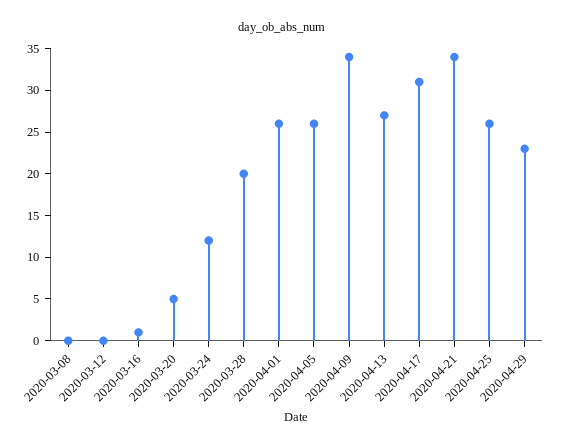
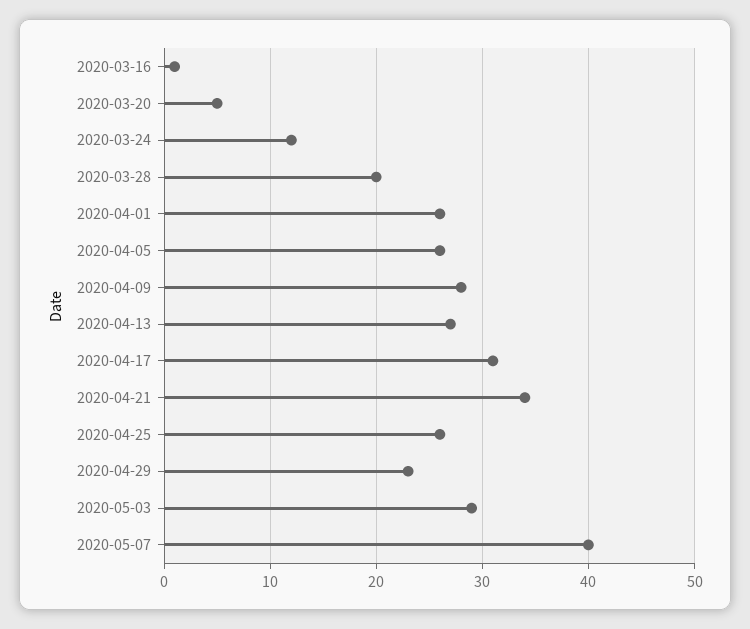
2020-03-08: 0 -> none
2020-03-12: 0 -> none
2020-04-09: 34 -> 28
2020-05-03: none -> 29
2020-05-07: none -> 40

